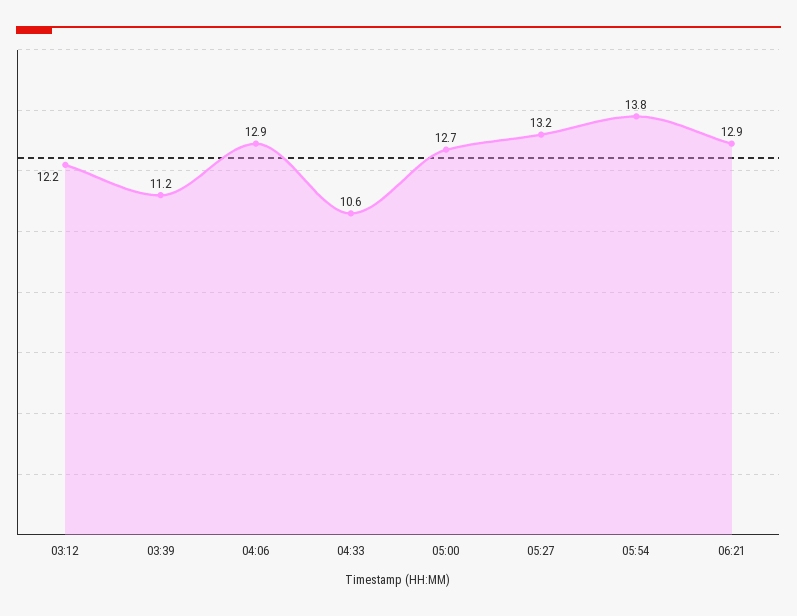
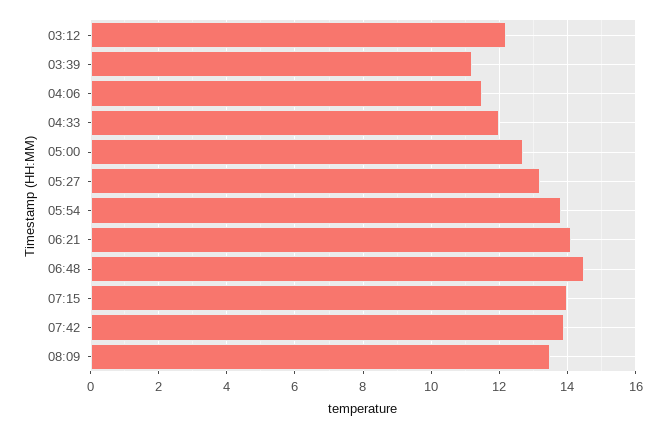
04:06: 12.9 -> 11.5
04:33: 10.6 -> 12
06:21: 12.9 -> 14
06:48: none -> 14.5
07:15: none -> 14
07:42: none -> 14
08:09: none -> 13.5

